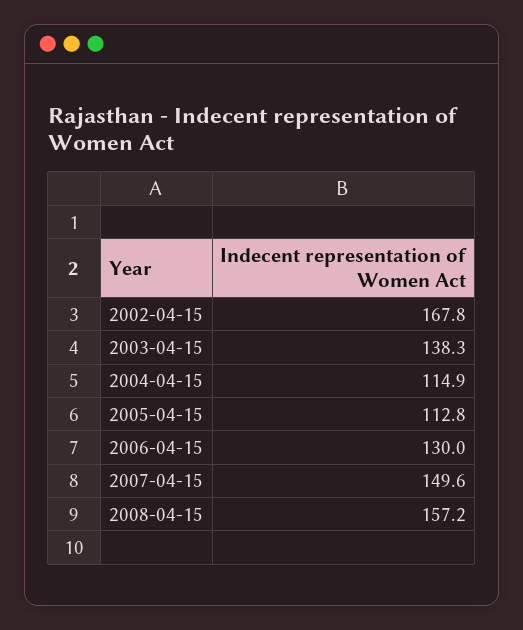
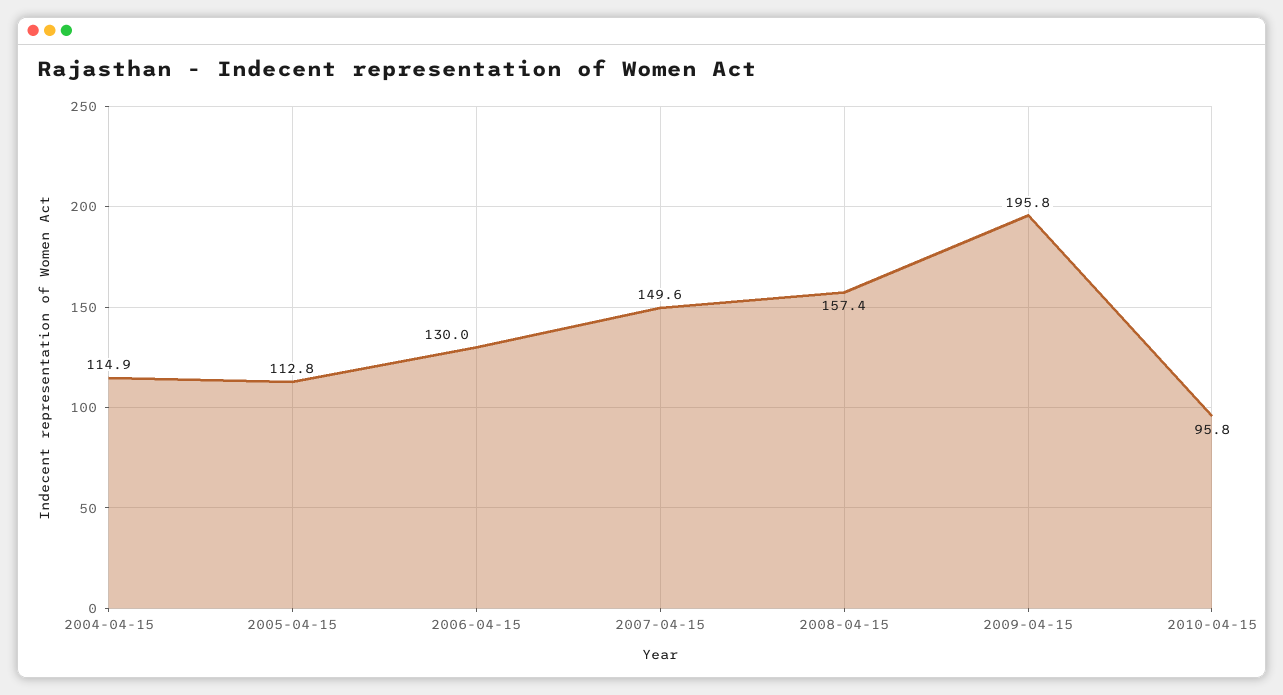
2002-04-15: 167.8 -> none
2003-04-15: 138.3 -> none
2008-04-15: 157.2 -> 157.4
2009-04-15: none -> 195.8
2010-04-15: none -> 95.8

